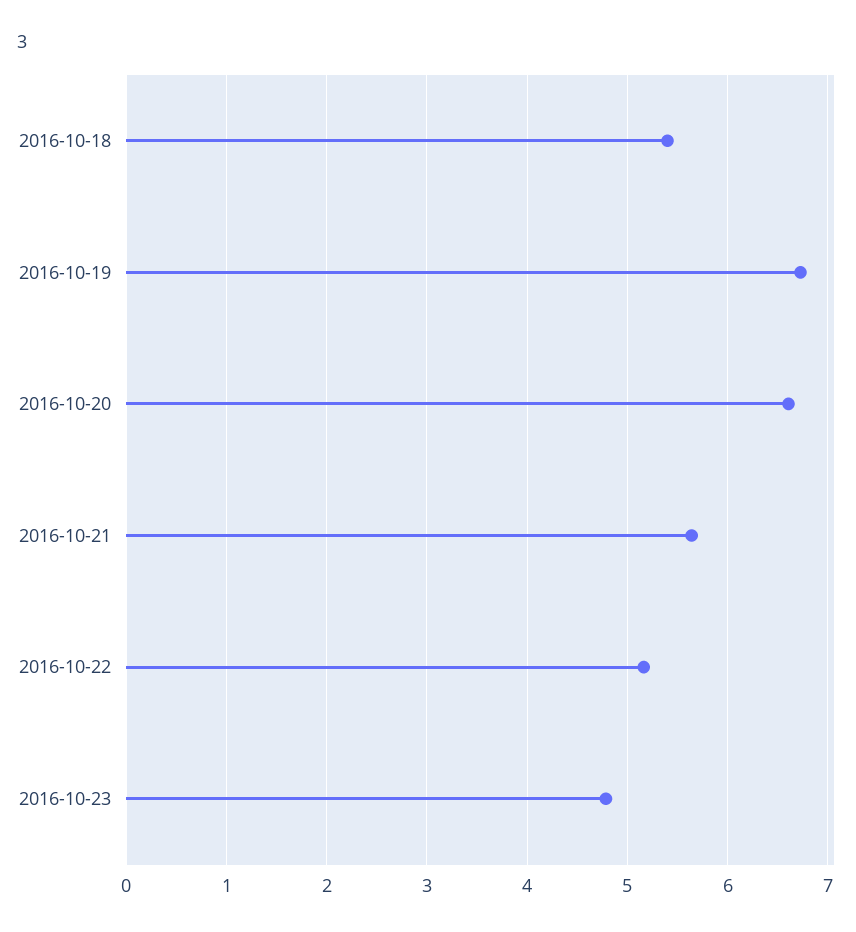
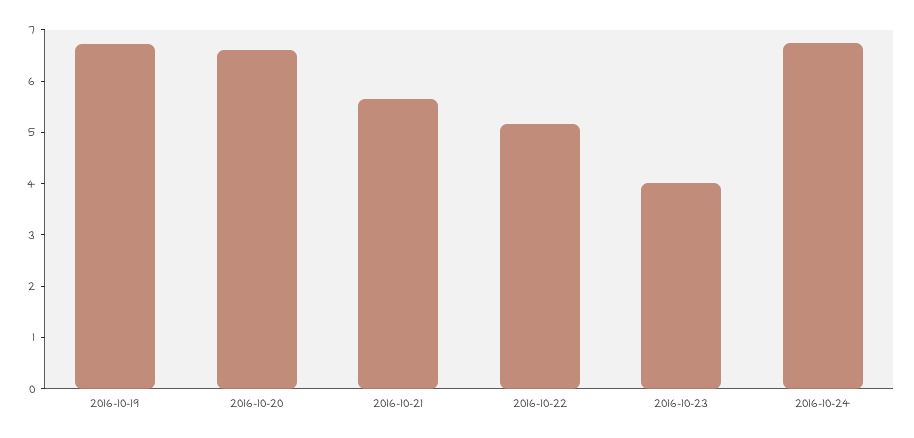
2016-10-18: 5.4 -> none
2016-10-23: 4.8 -> 4
2016-10-24: none -> 6.8

